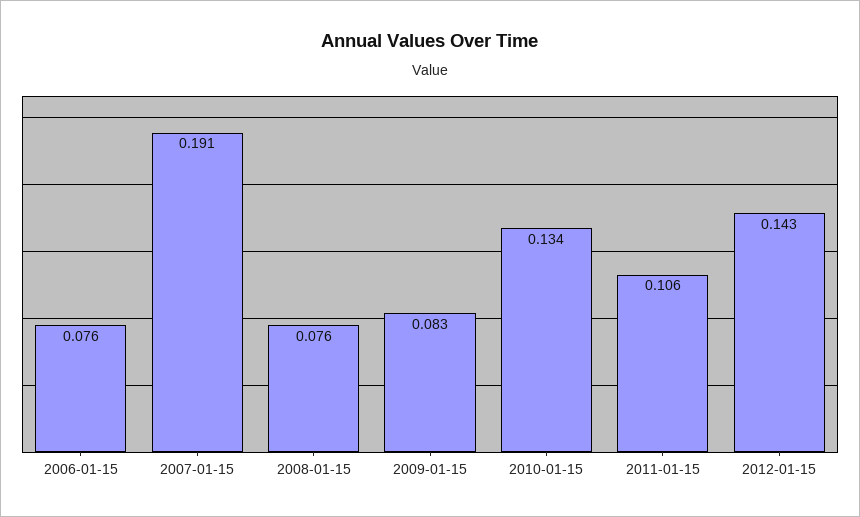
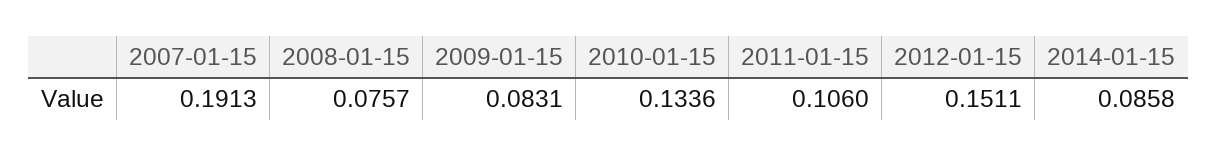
2006-01-15: 0.076 -> none
2012-01-15: 0.143 -> 0.1511
2014-01-15: none -> 0.0858

